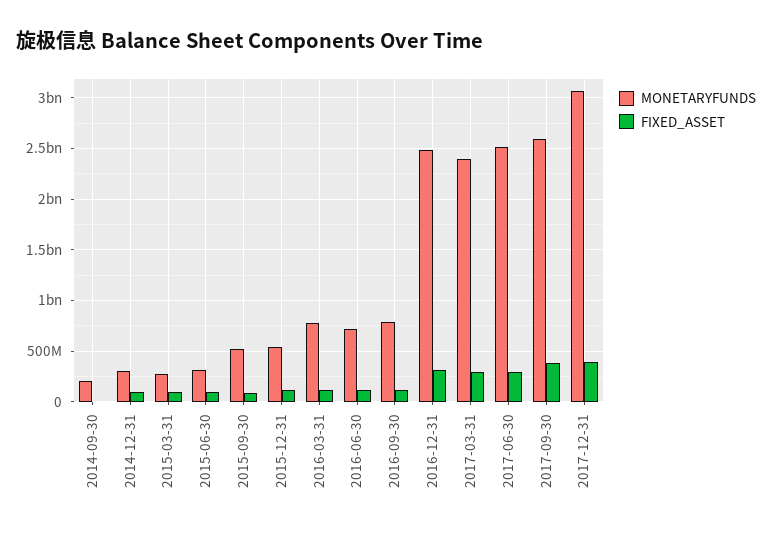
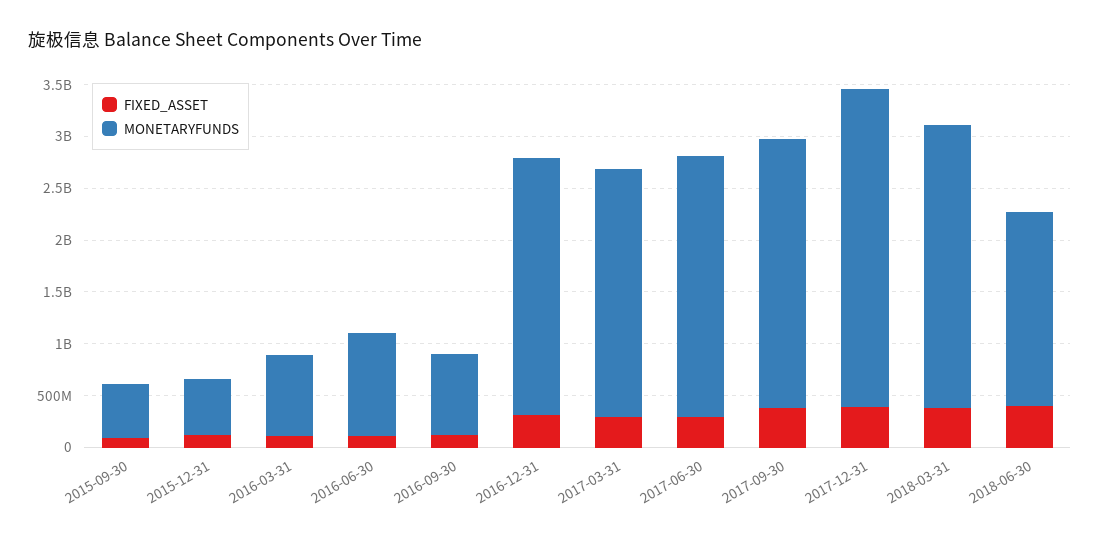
MONETARYFUNDS, 2014-09-30: 200000000 -> none
FIXED_ASSET, 2014-09-30: 0 -> none
MONETARYFUNDS, 2014-12-31: 300000000 -> none
FIXED_ASSET, 2014-12-31: 100000000 -> none
MONETARYFUNDS, 2015-03-31: 300000000 -> none
FIXED_ASSET, 2015-03-31: 100000000 -> none
MONETARYFUNDS, 2015-06-30: 300000000 -> none
FIXED_ASSET, 2015-06-30: 100000000 -> none
MONETARYFUNDS, 2016-06-30: 700000000 -> 1000000000
FIXED_ASSET, 2018-03-31: none -> 400000000
MONETARYFUNDS, 2018-03-31: none -> 2700000000
FIXED_ASSET, 2018-06-30: none -> 400000000
MONETARYFUNDS, 2018-06-30: none -> 1900000000

